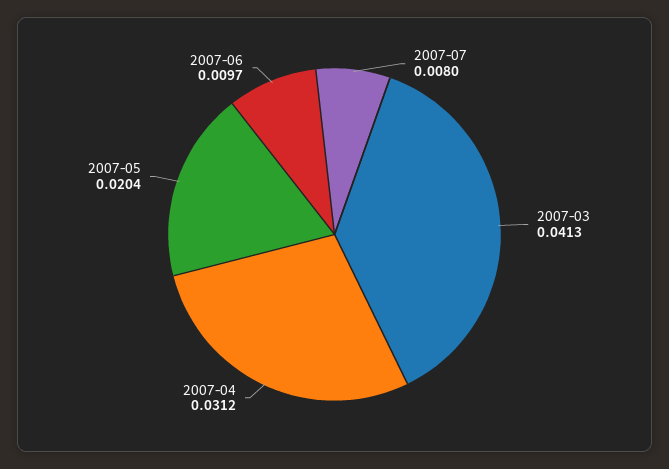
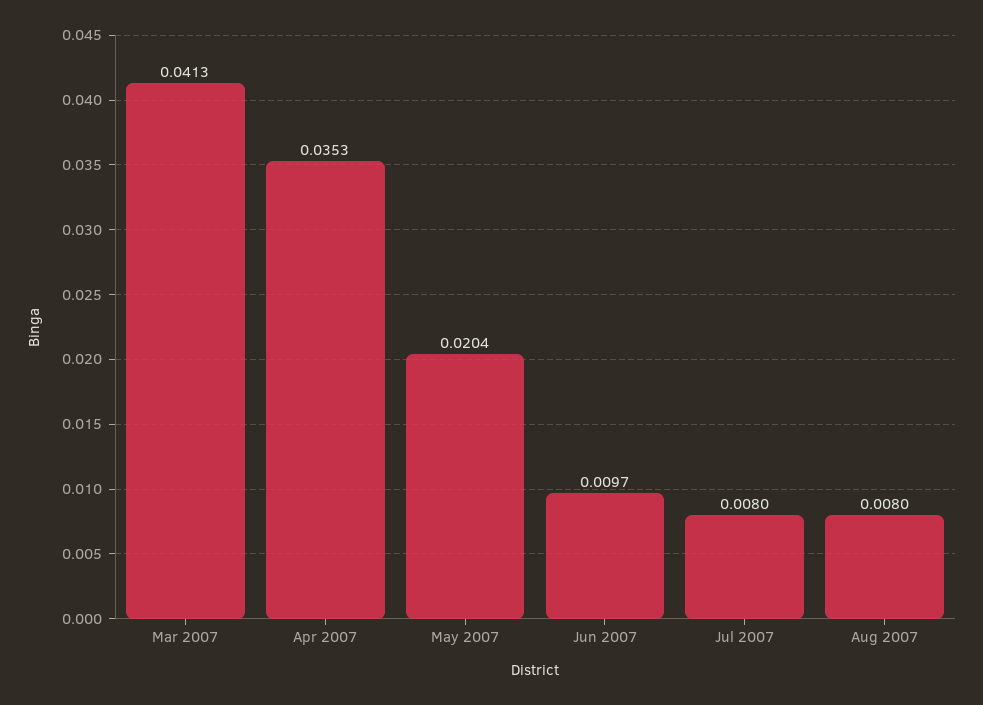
2007-04: 0.0312 -> 0.0353
Aug 2007: none -> 0.008

